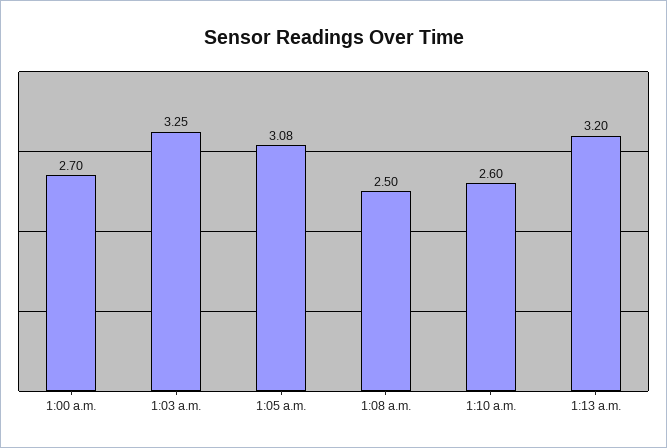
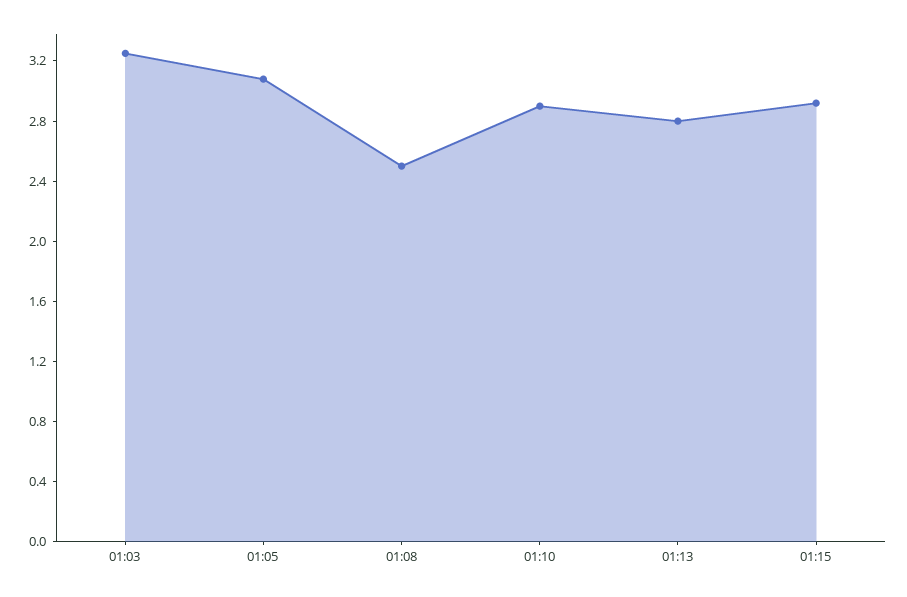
1:00 a.m.: 2.7 -> none
1:10 a.m.: 2.6 -> 2.9
1:13 a.m.: 3.2 -> 2.8
01:15: none -> 2.9

